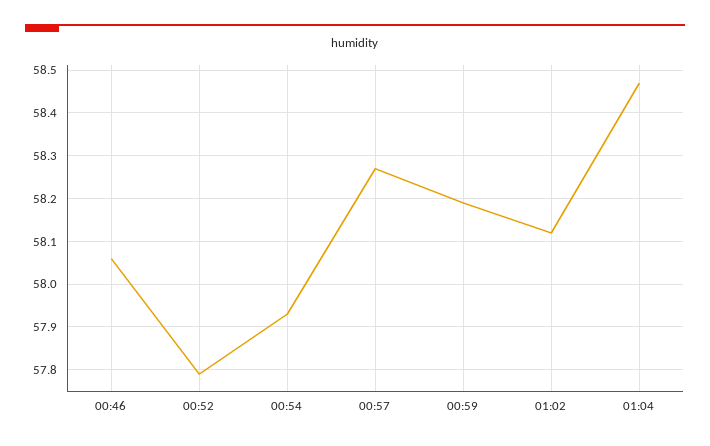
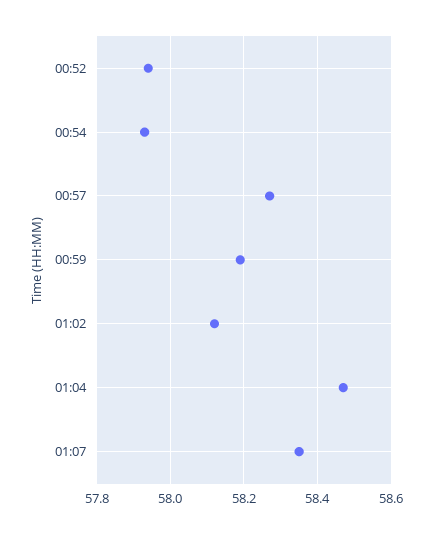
00:46: 58.05 -> none
00:52: 57.8 -> 57.95
01:07: none -> 58.35

